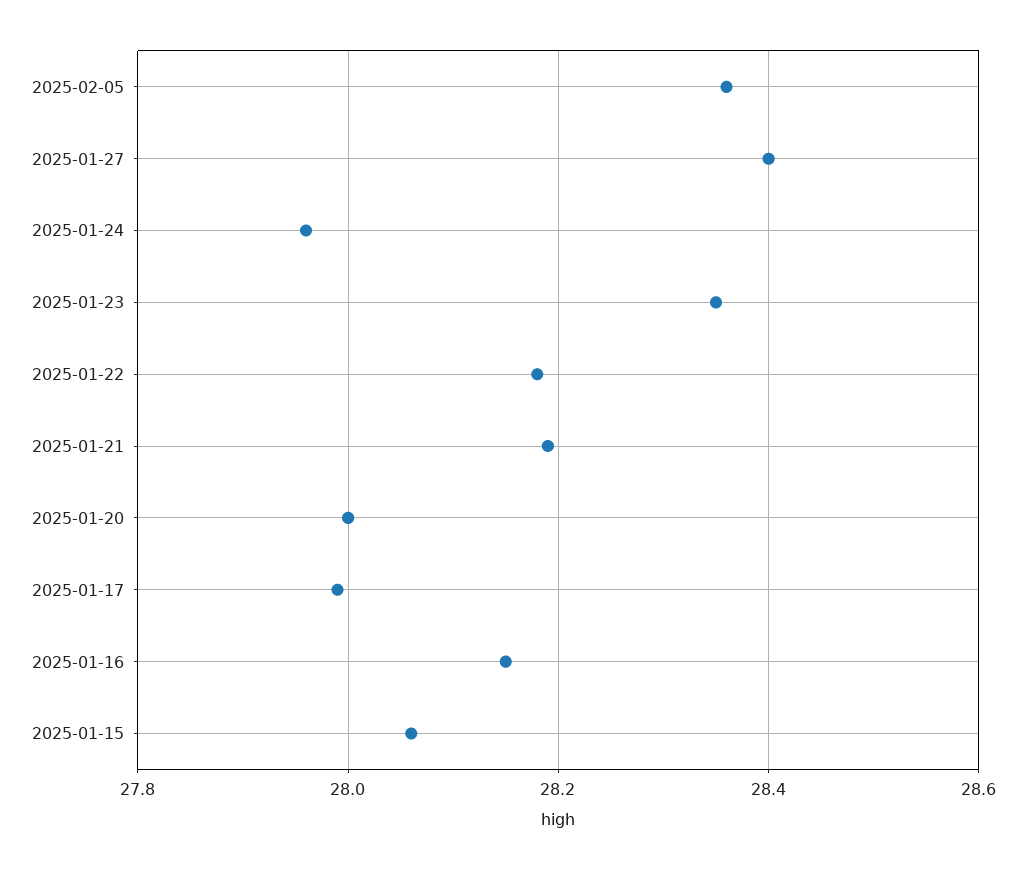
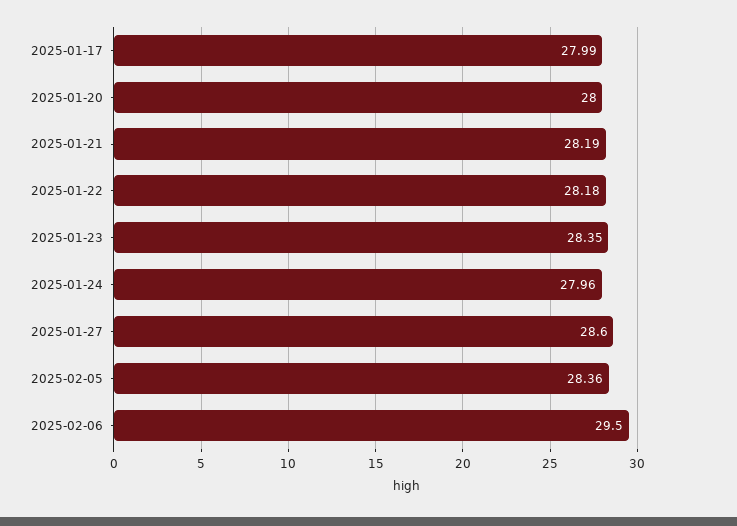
2025-01-27: 28.4 -> 28.6
2025-01-16: 28.15 -> none
2025-01-15: 28.05 -> none
2025-02-06: none -> 29.5

